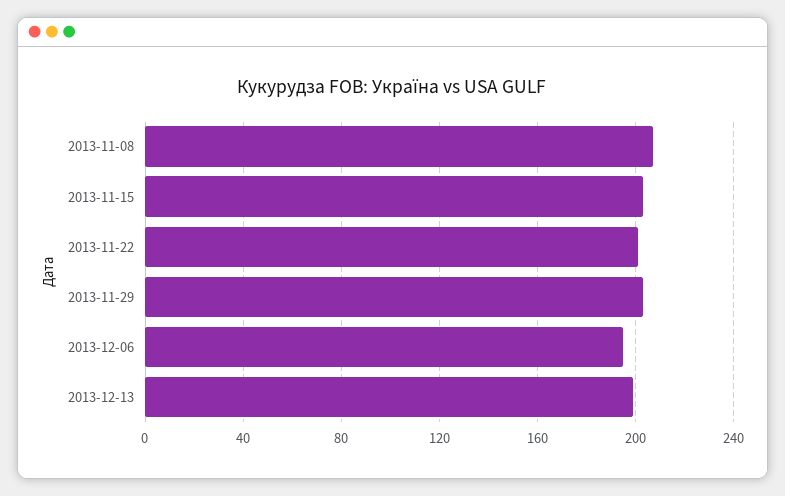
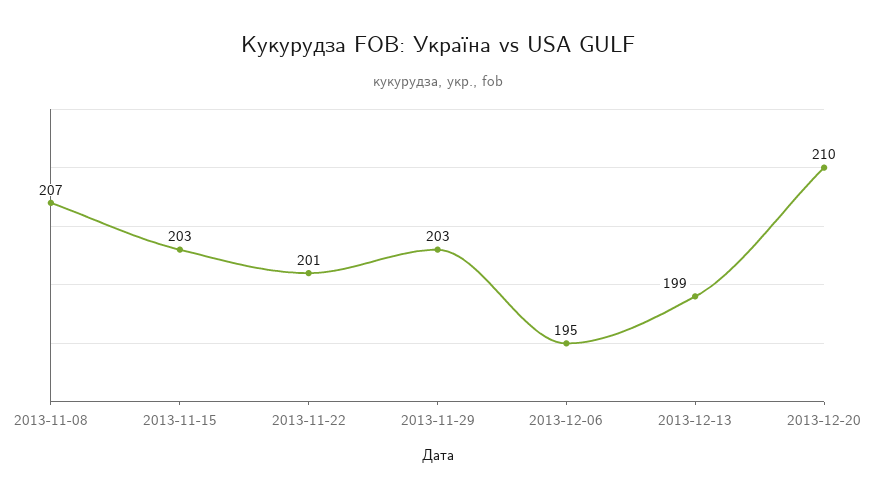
2013-12-20: none -> 210

